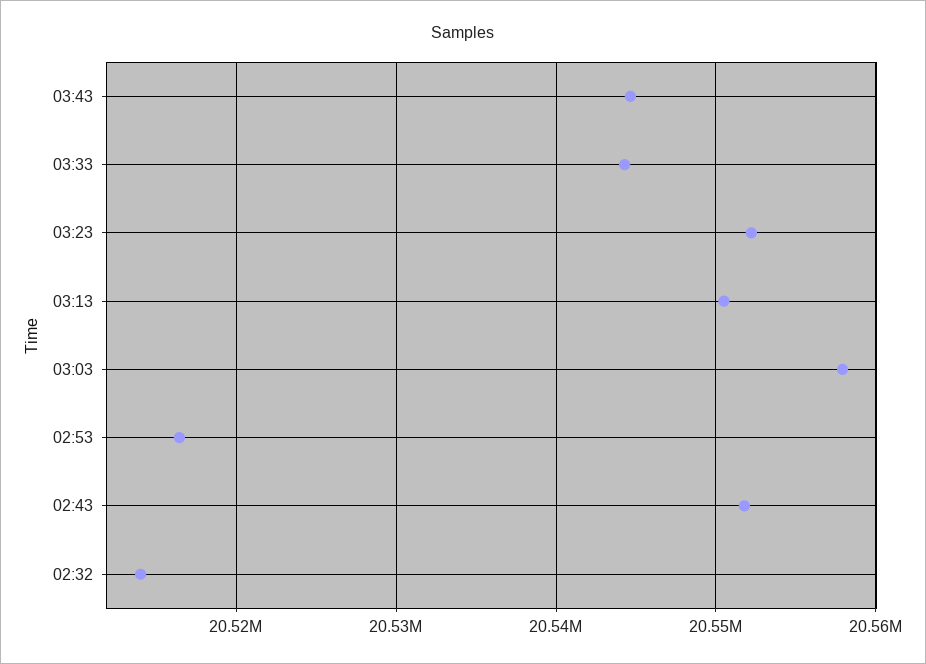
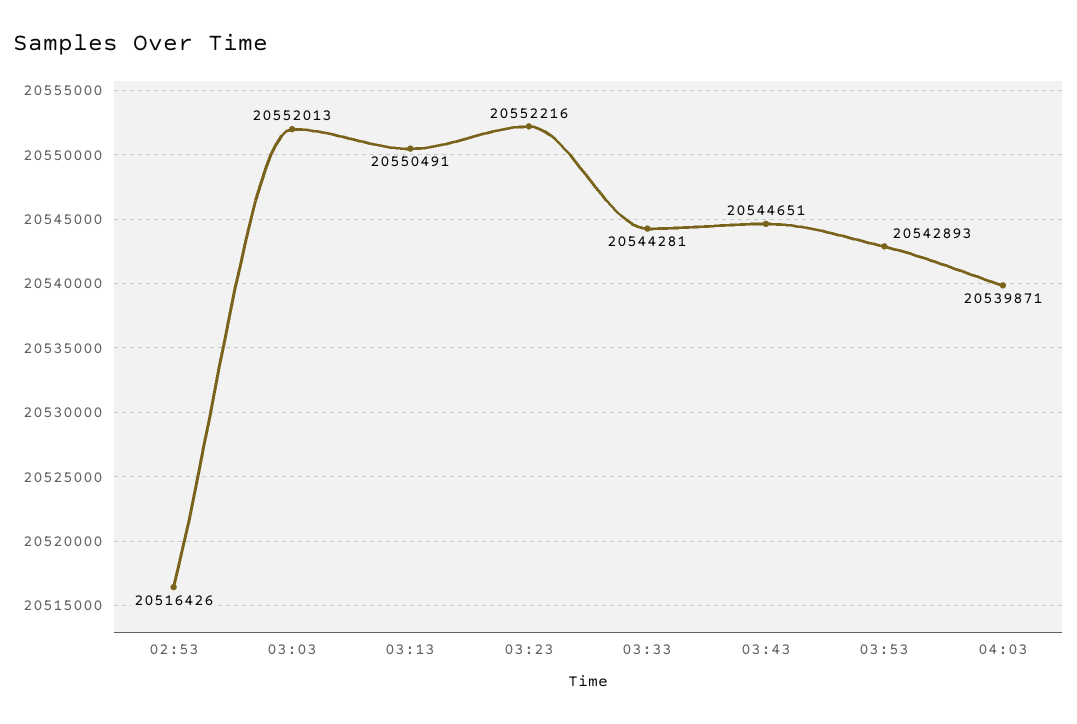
03:03: 20558000 -> 20552013
02:43: 20552000 -> none
02:32: 20514000 -> none
03:53: none -> 20542893
04:03: none -> 20539871

